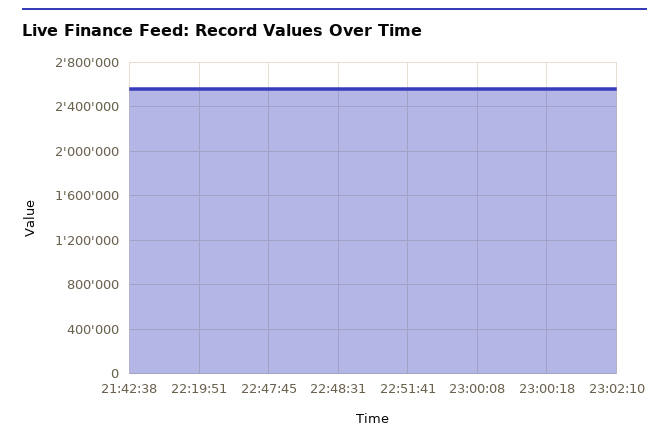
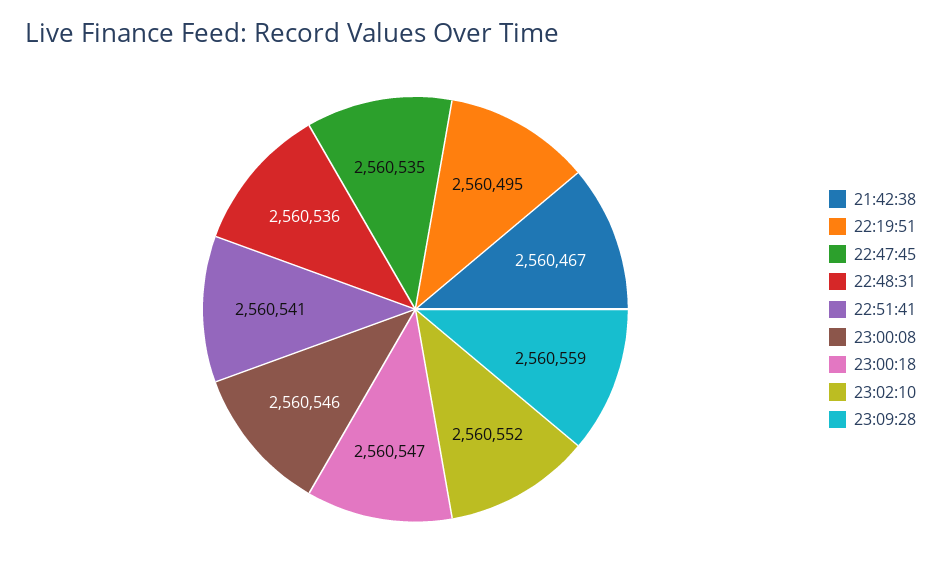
23:09:28: none -> 2560559

